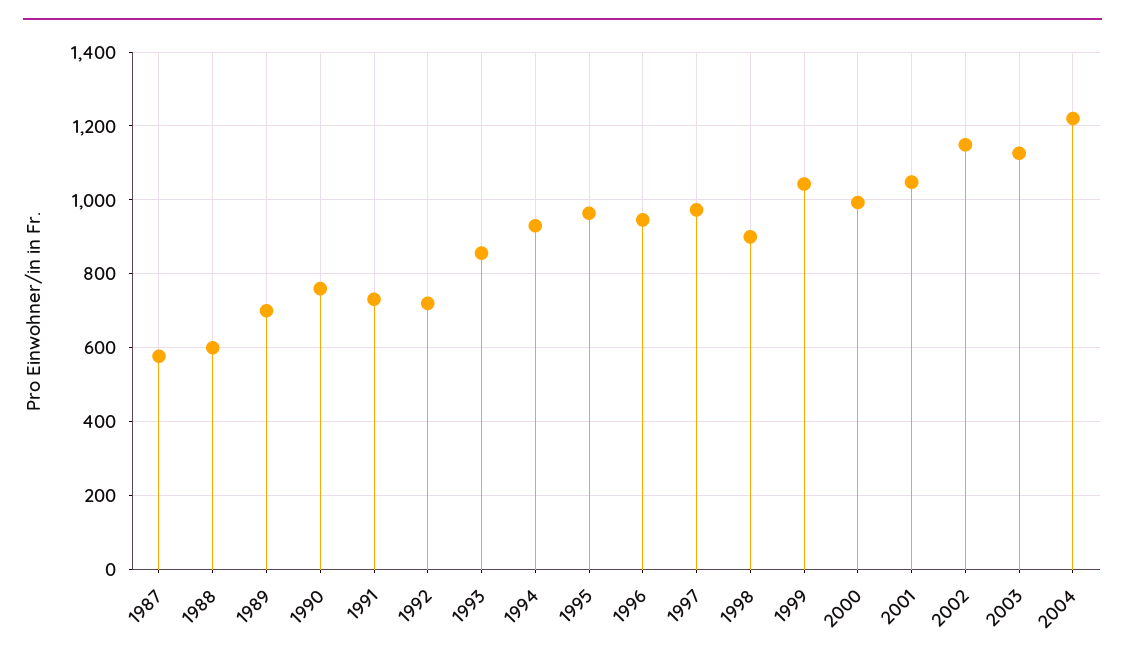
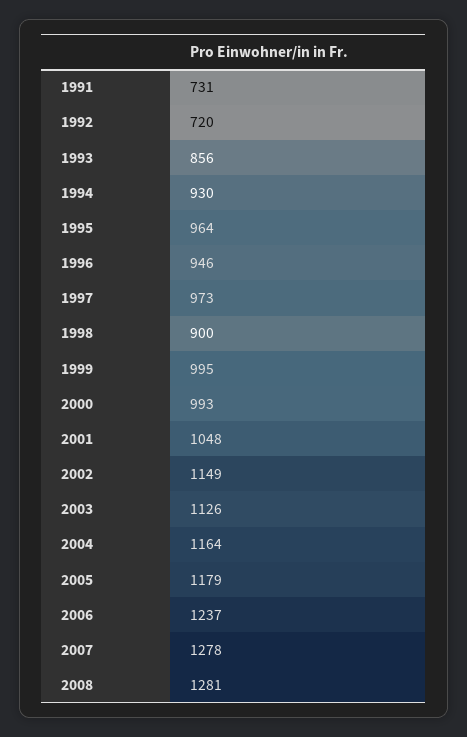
1987: 580 -> none
1988: 600 -> none
1989: 700 -> none
1990: 760 -> none
1999: 1040 -> 995
2004: 1220 -> 1164
2005: none -> 1179
2006: none -> 1237
2007: none -> 1278
2008: none -> 1281

